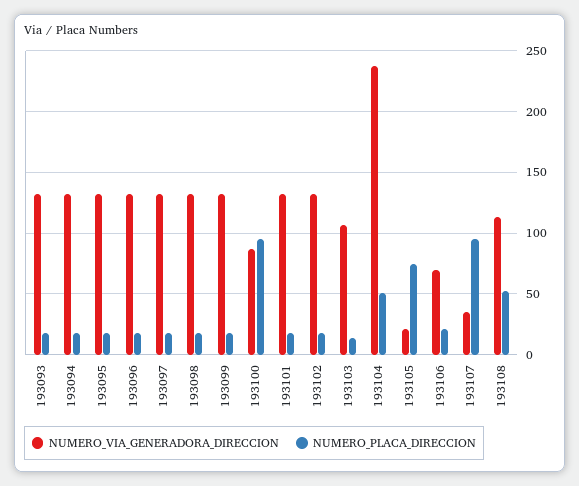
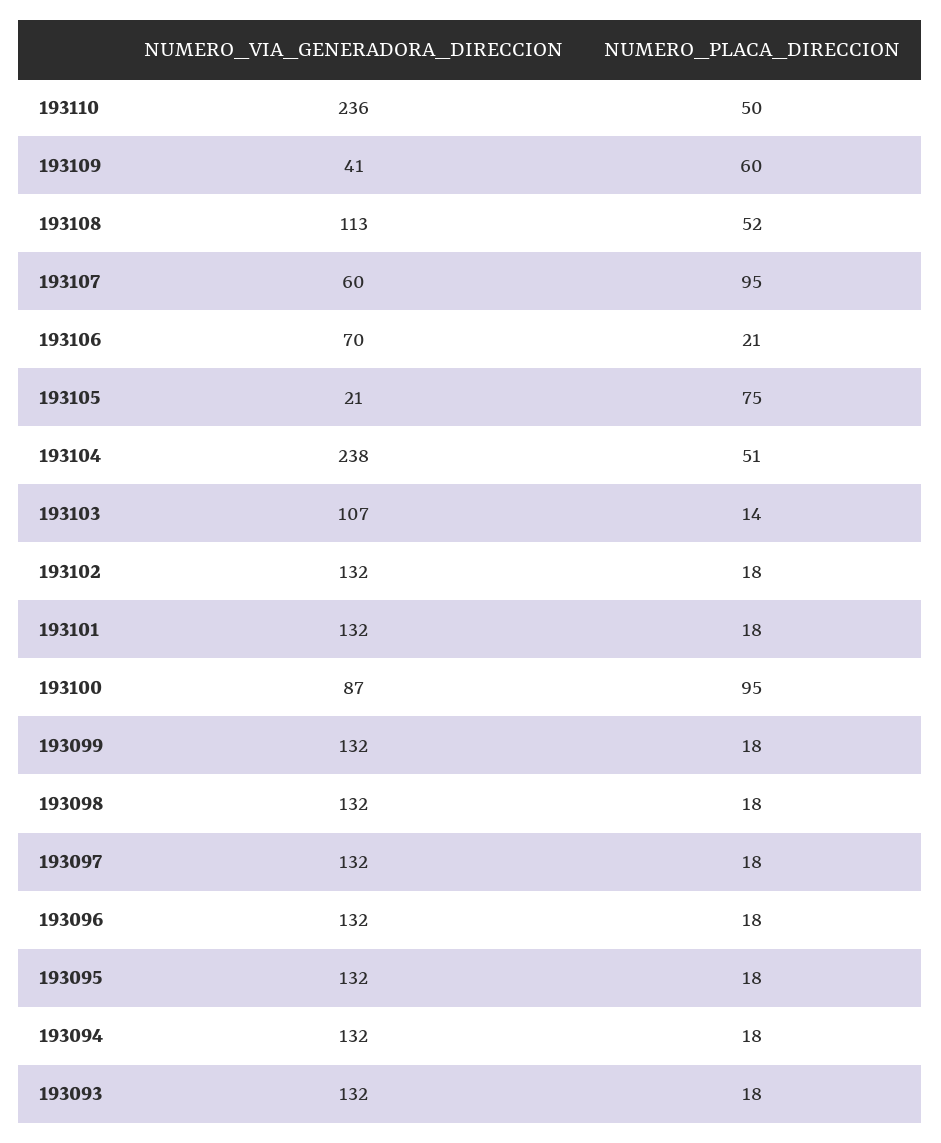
NUMERO_VIA_GENERADORA_DIRECCION, 193107: 35 -> 60
NUMERO_VIA_GENERADORA_DIRECCION, 193110: none -> 236
NUMERO_PLACA_DIRECCION, 193110: none -> 50
NUMERO_VIA_GENERADORA_DIRECCION, 193109: none -> 41
NUMERO_PLACA_DIRECCION, 193109: none -> 60

